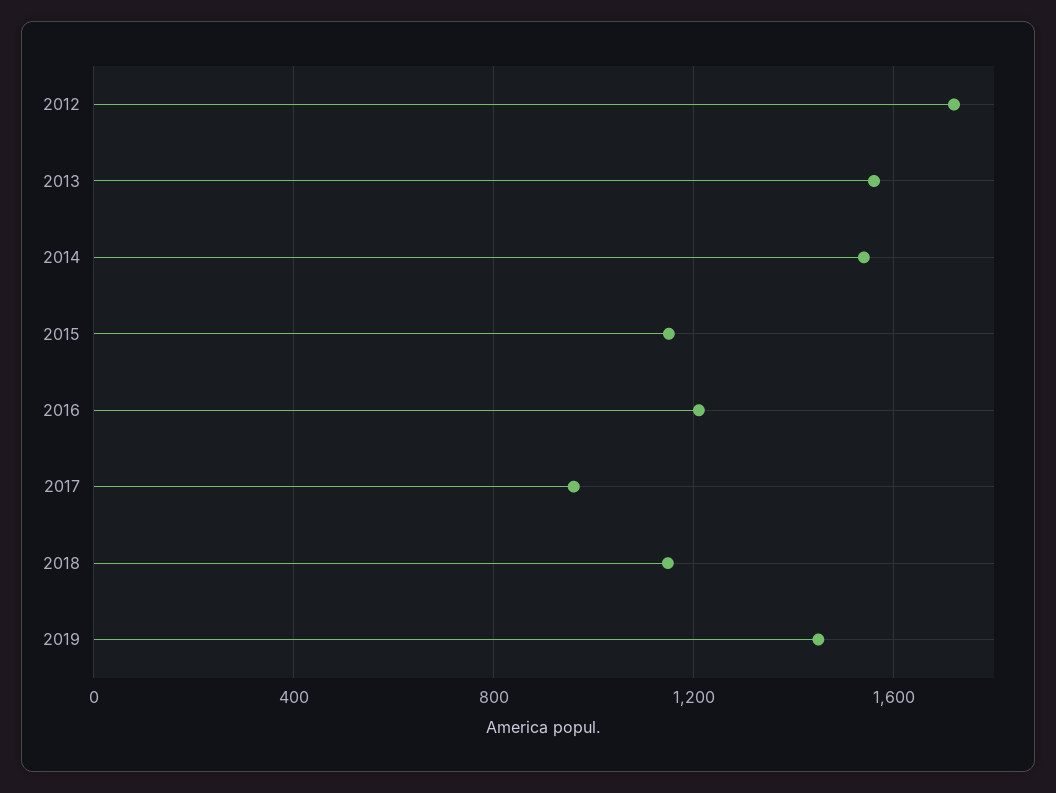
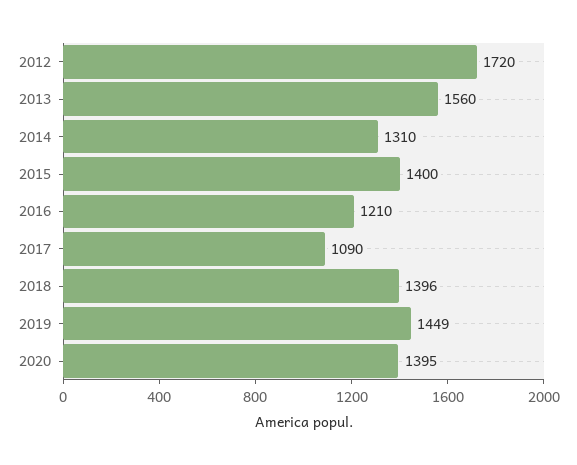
2014: 1550 -> 1310
2015: 1150 -> 1400
2017: 950 -> 1090
2018: 1150 -> 1396
2020: none -> 1395

